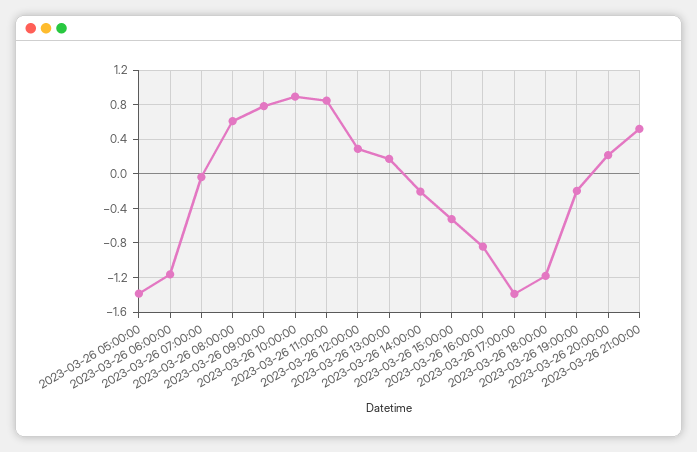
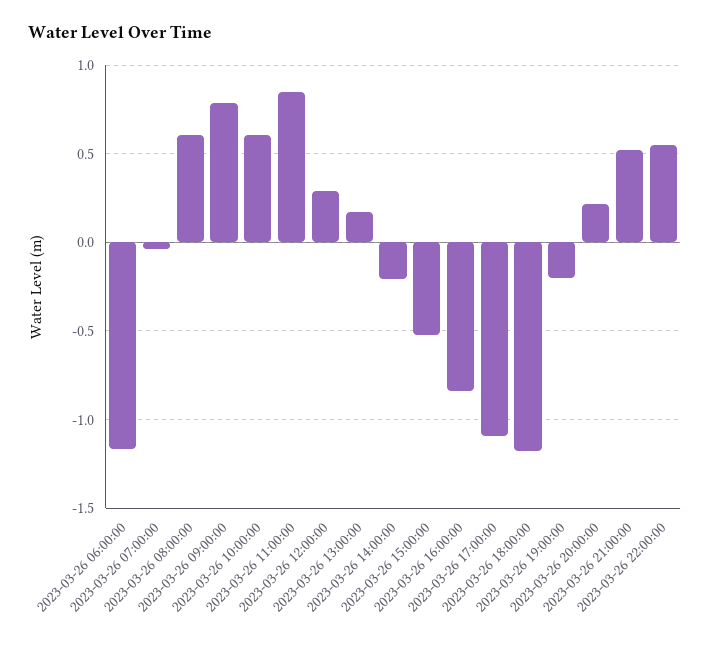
2023-03-26 05:00:00: -1.4 -> none
2023-03-26 10:00:00: 0.9 -> 0.6
2023-03-26 17:00:00: -1.4 -> -1.1
2023-03-26 22:00:00: none -> 0.55

